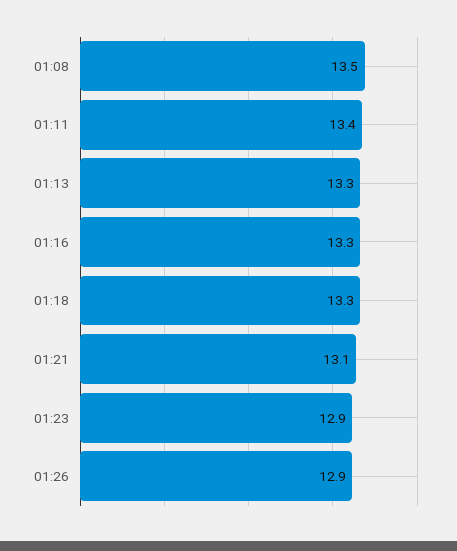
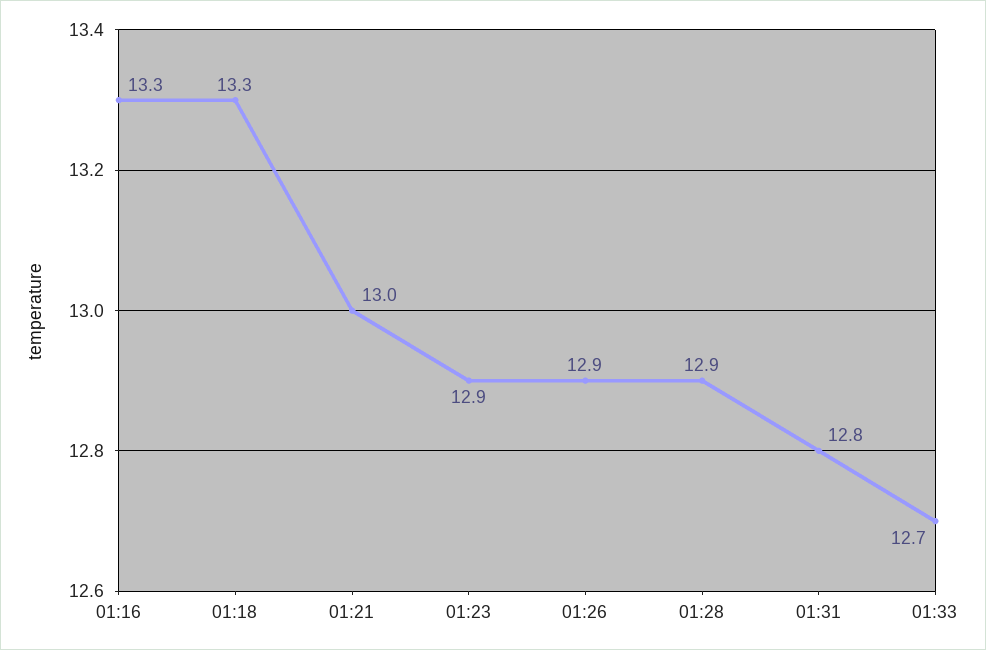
01:08: 13.5 -> none
01:11: 13.4 -> none
01:13: 13.3 -> none
01:21: 13.1 -> 13
01:28: none -> 12.9
01:31: none -> 12.8
01:33: none -> 12.7

